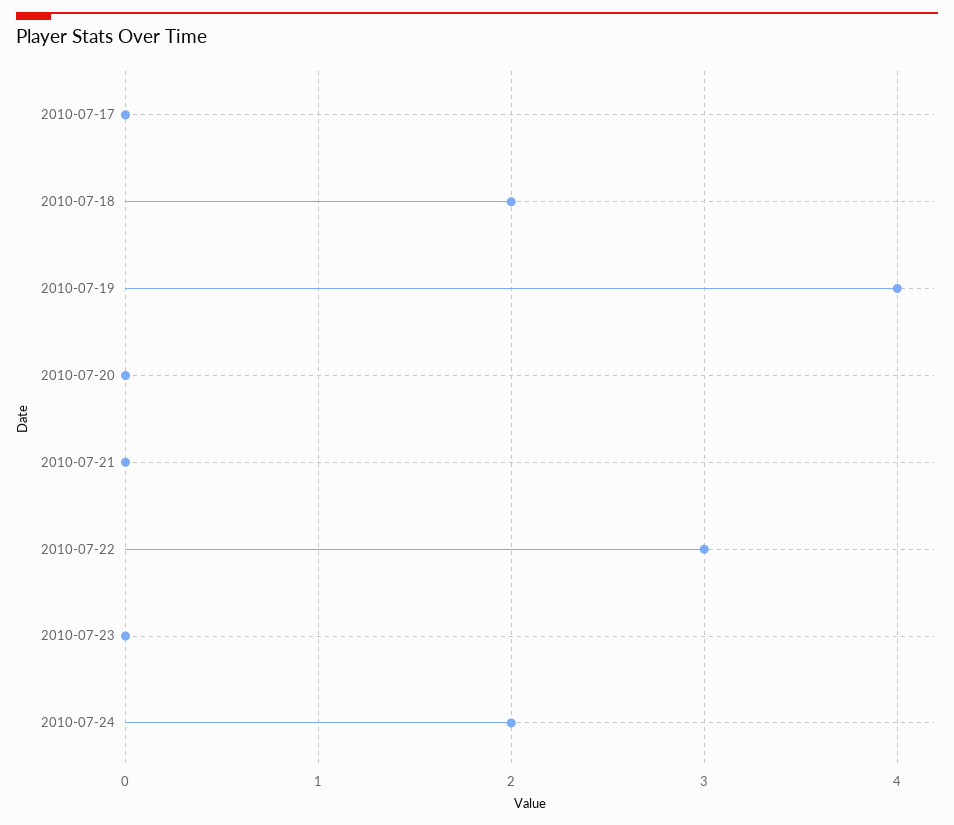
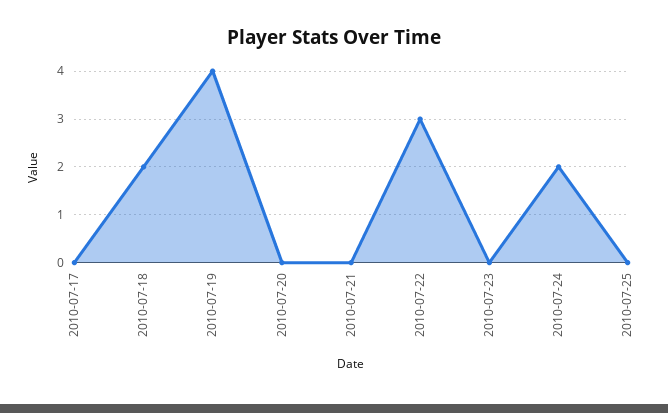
2010-07-25: none -> 0

